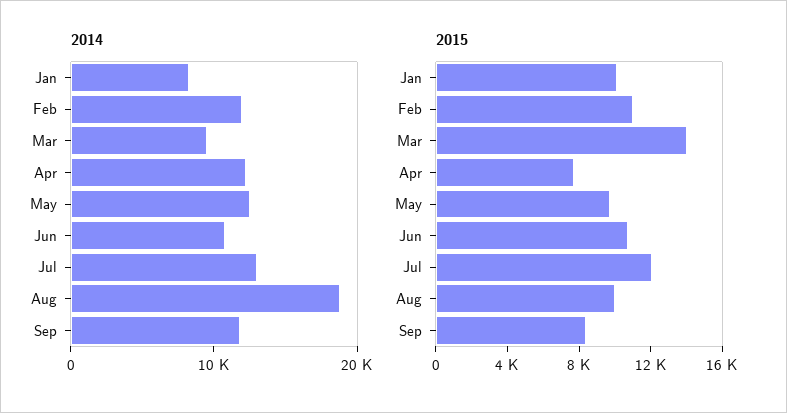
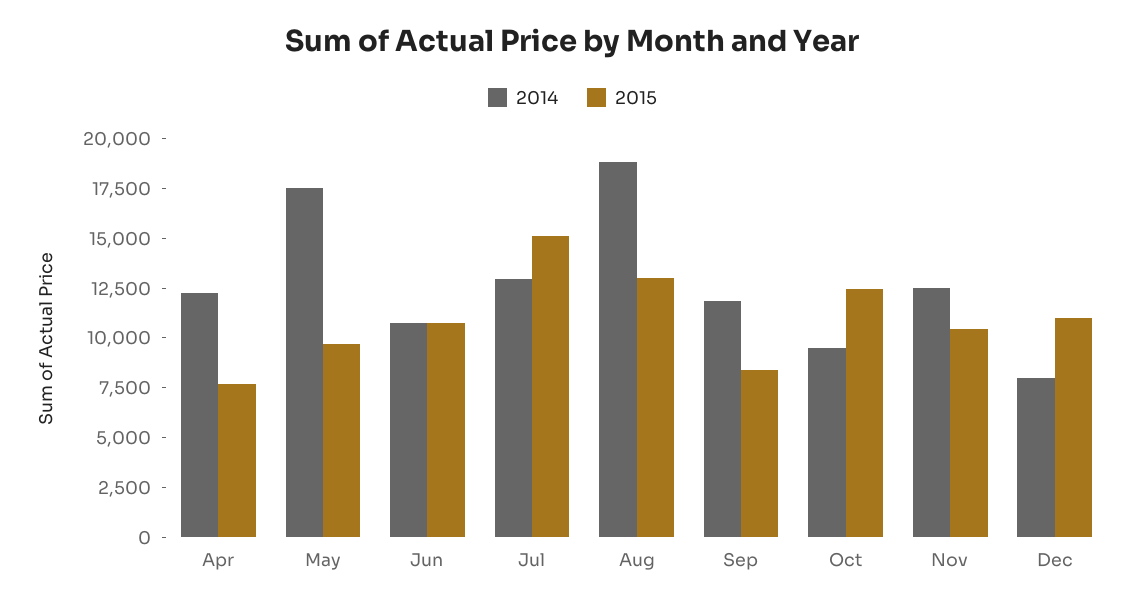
2014, Jan: 8000 -> none
2014, Feb: 12000 -> none
2014, Mar: 10000 -> none
2014, May: 12000 -> 17500
2015, Jan: 10000 -> none
2015, Feb: 11000 -> none
2015, Mar: 14000 -> none
2015, Jul: 12000 -> 15000
2015, Aug: 10000 -> 13000
2014, Oct: none -> 9500
2015, Oct: none -> 12500
2014, Nov: none -> 12500
2015, Nov: none -> 10500
2014, Dec: none -> 8000
2015, Dec: none -> 11000

